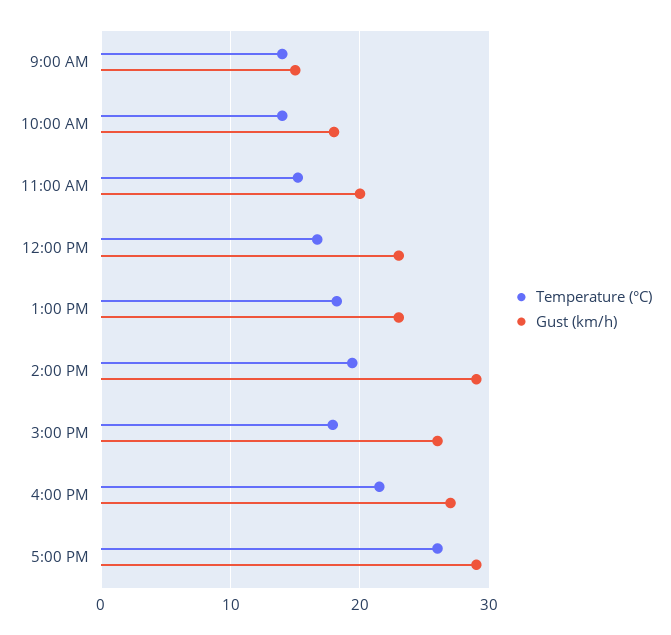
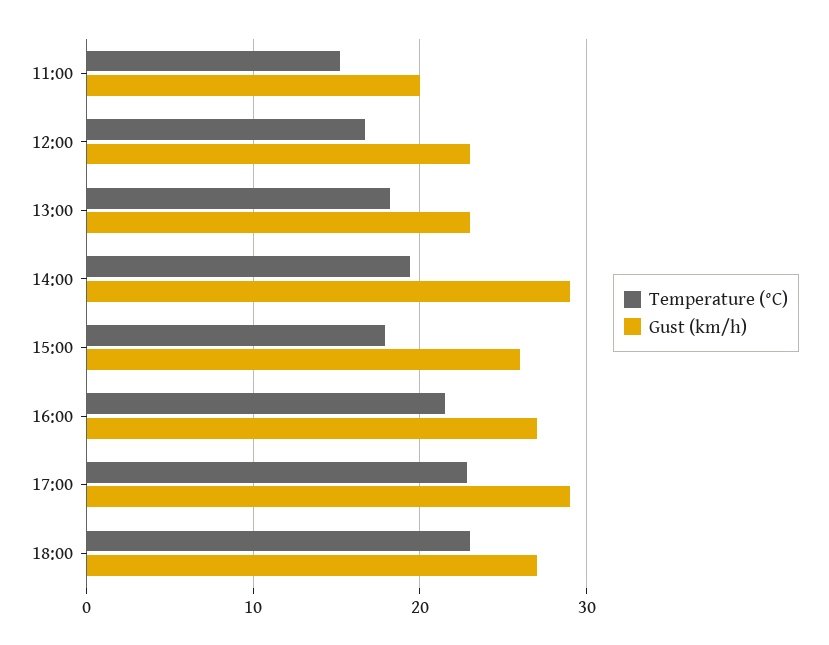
Temperature (°C), 9:00 AM: 14 -> none
Gust (km/h), 9:00 AM: 15 -> none
Temperature (°C), 10:00 AM: 14 -> none
Gust (km/h), 10:00 AM: 18 -> none
Temperature (°C), 5:00 PM: 26 -> 23
Temperature (°C), 18:00: none -> 23
Gust (km/h), 18:00: none -> 27

